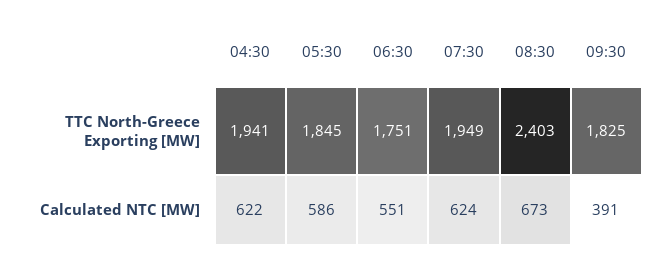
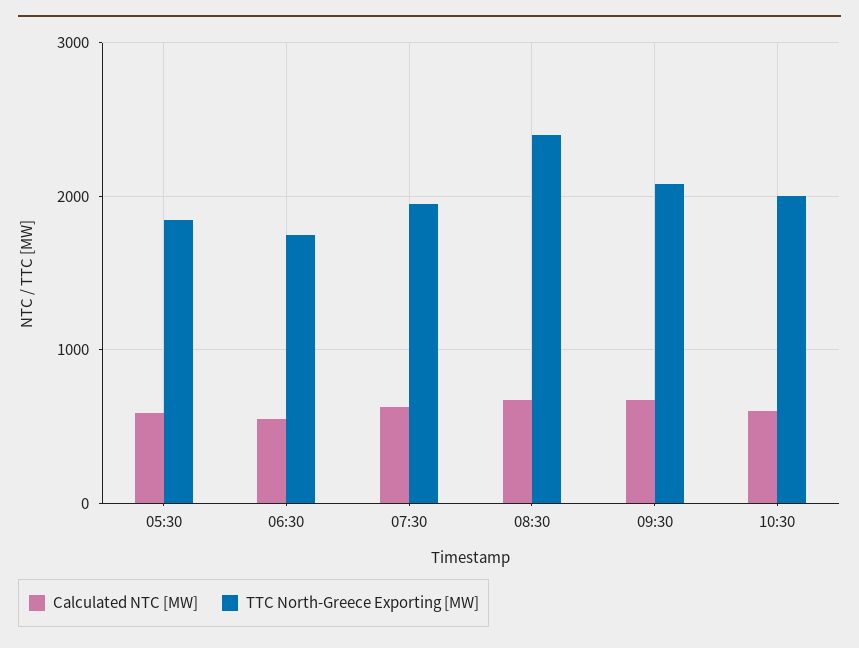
TTC North-Greece Exporting [MW], 04:30: 1941 -> none
TTC North-Greece Exporting [MW], 09:30: 1825 -> 2100
Calculated NTC [MW], 04:30: 622 -> none
Calculated NTC [MW], 09:30: 391 -> 700
Calculated NTC [MW], 10:30: none -> 600
TTC North-Greece Exporting [MW], 10:30: none -> 2000

